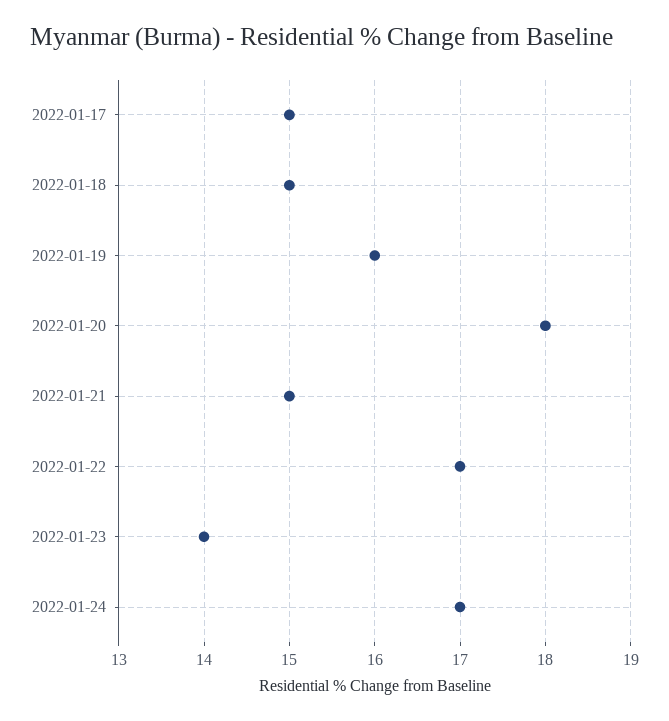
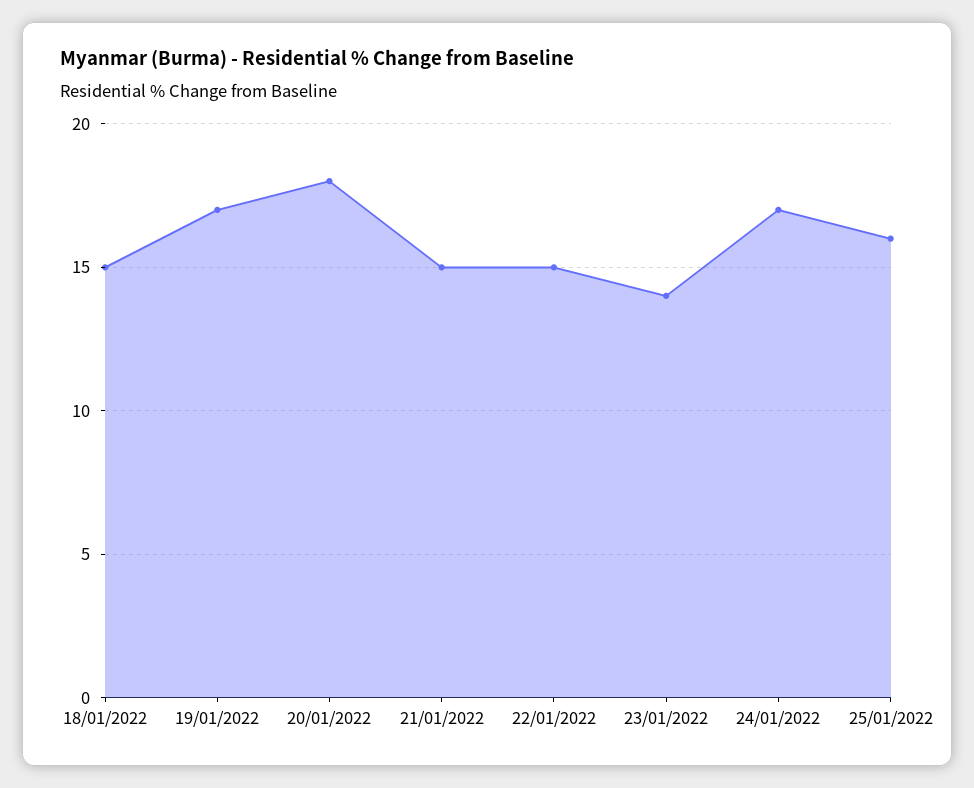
2022-01-17: 15 -> none
2022-01-19: 16 -> 17
2022-01-22: 17 -> 15
25/01/2022: none -> 16

